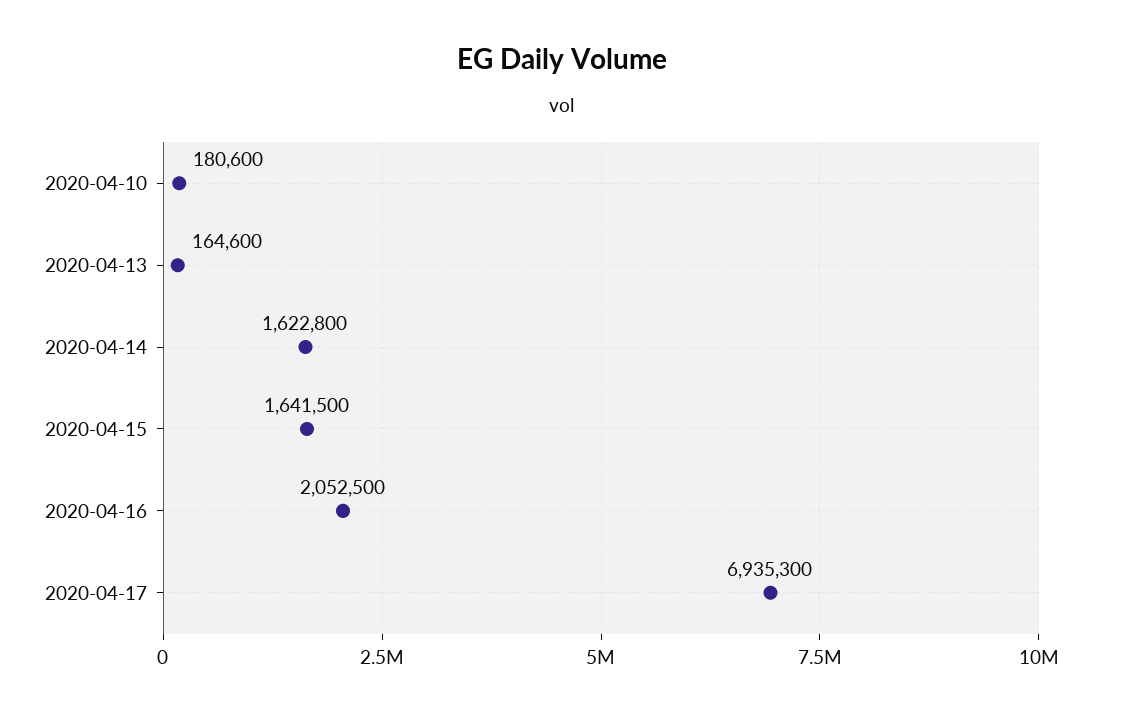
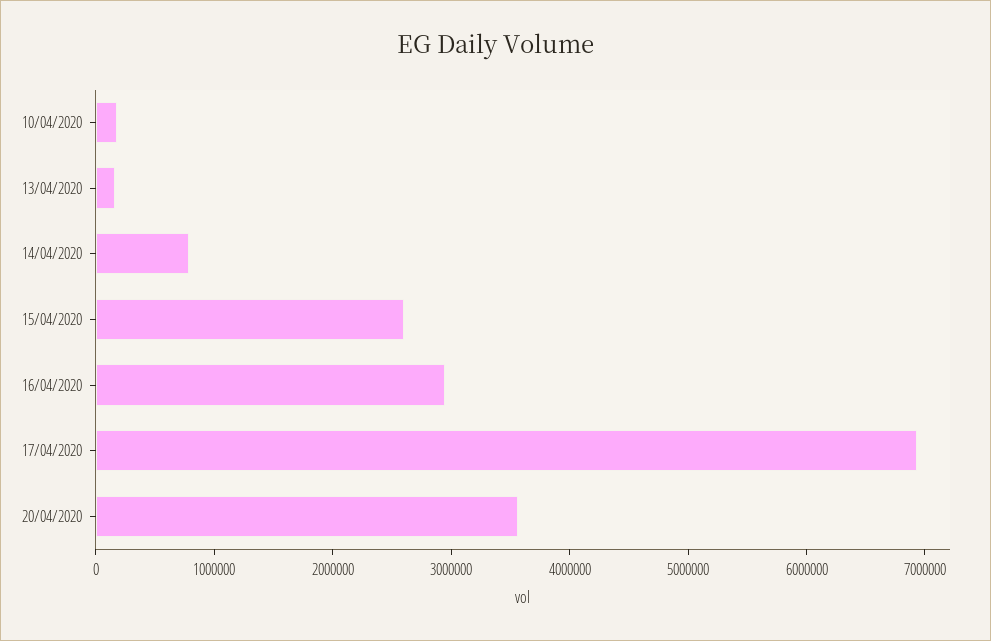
2020-04-14: 1622800 -> 800000
2020-04-15: 1641500 -> 2600000
2020-04-16: 2052500 -> 3000000
20/04/2020: none -> 3600000

